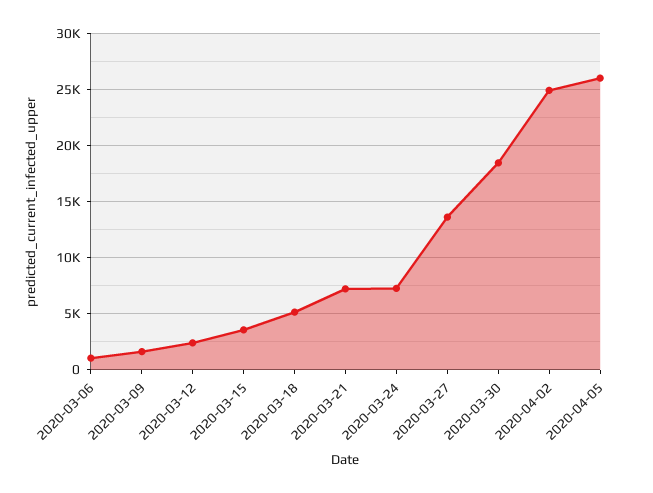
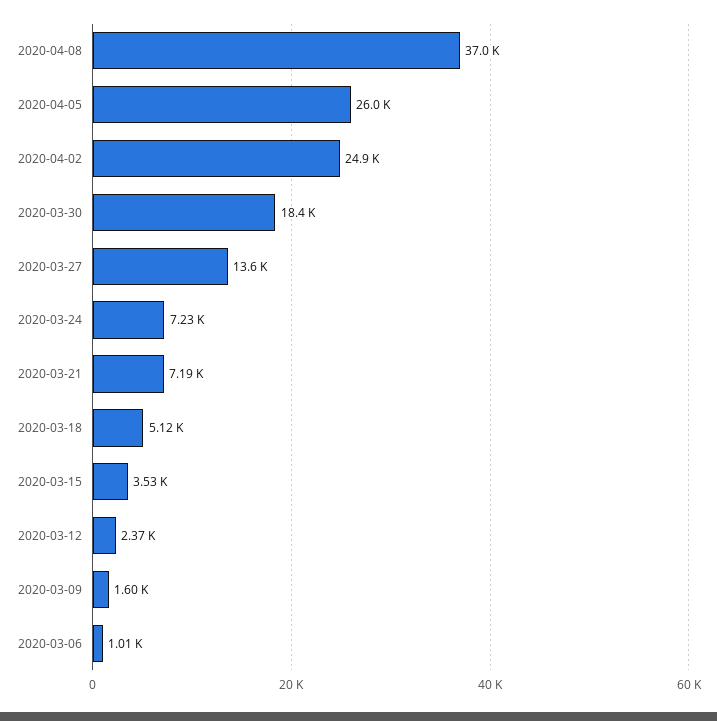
2020-04-08: none -> 37000

